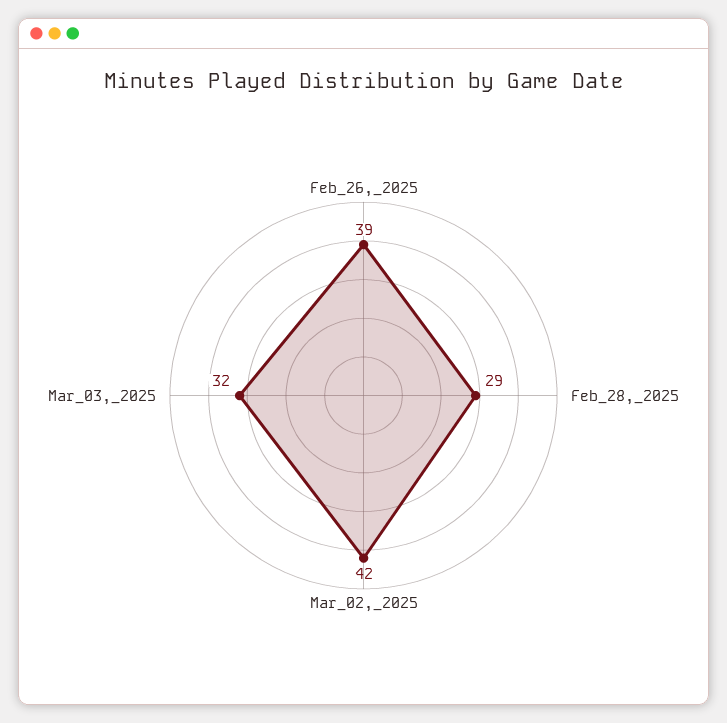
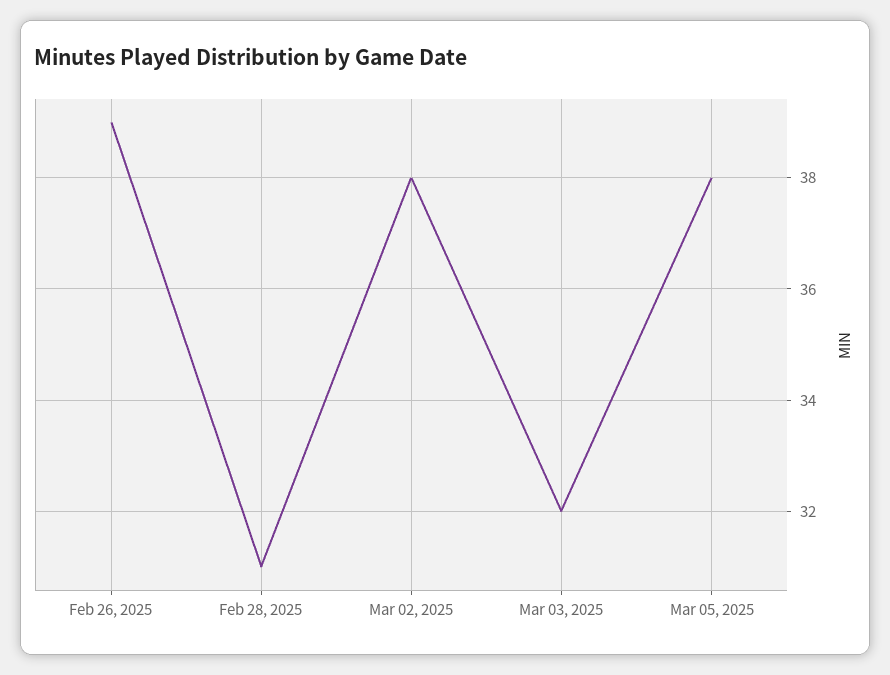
Feb_28,_2025: 29 -> 31
Mar_02,_2025: 42 -> 38
Mar 05, 2025: none -> 38

